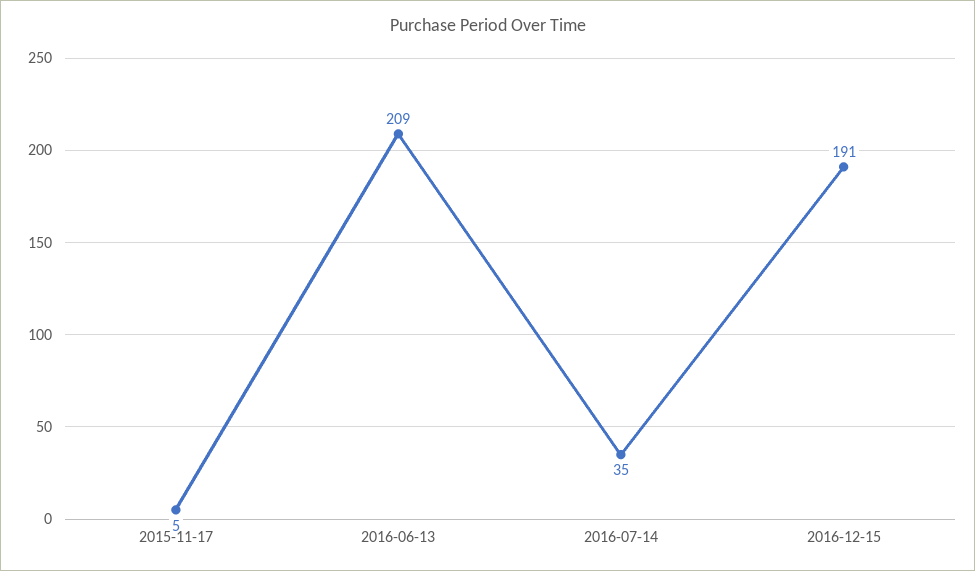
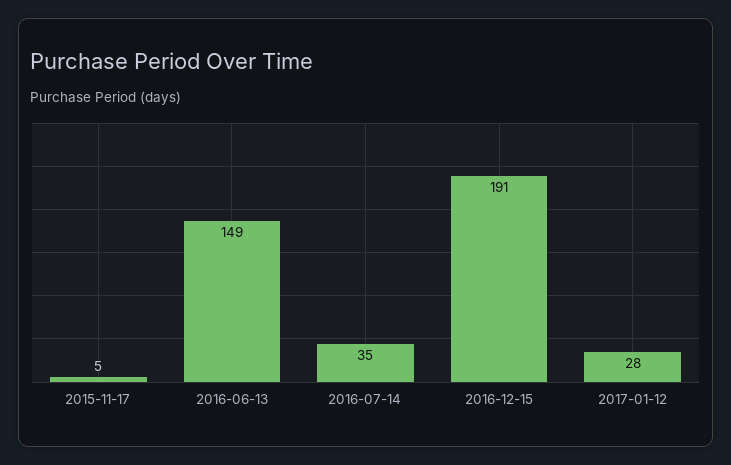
2016-06-13: 209 -> 149
2017-01-12: none -> 28

